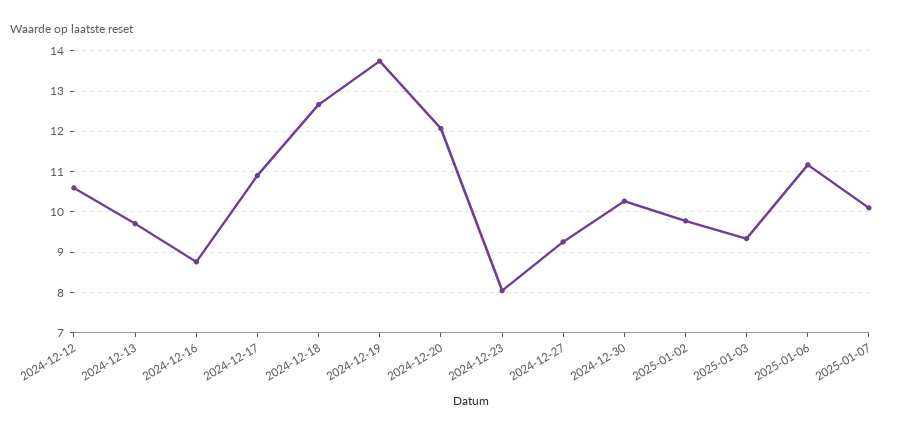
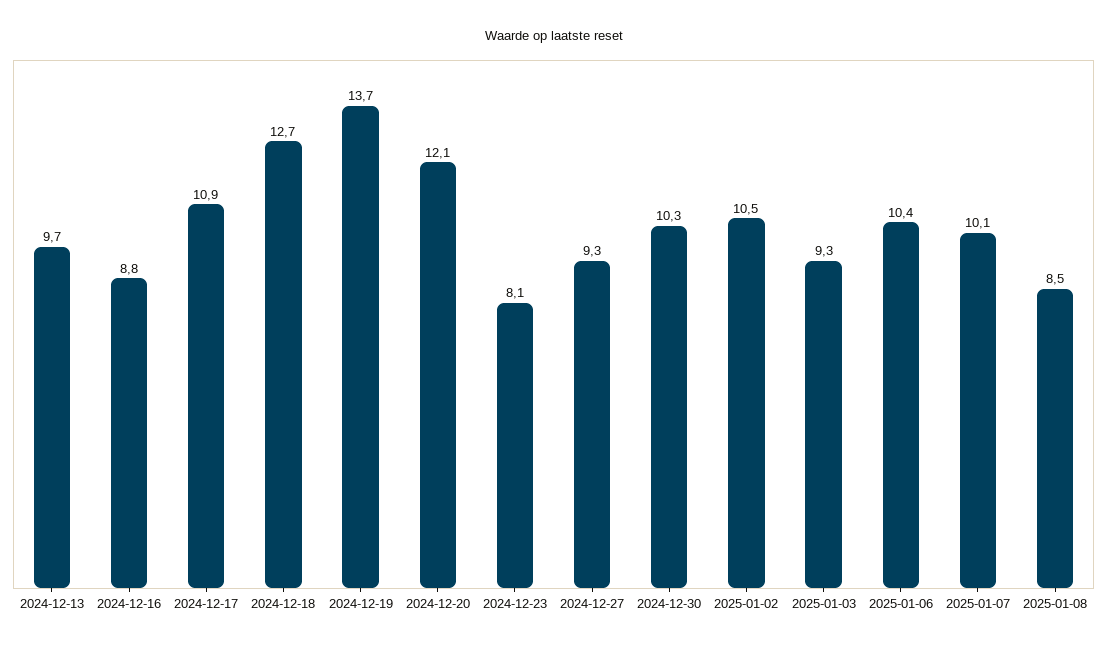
2024-12-12: 10.6 -> none
2025-01-02: 9.8 -> 10.5
2025-01-06: 11.2 -> 10.4
2025-01-08: none -> 8.5

